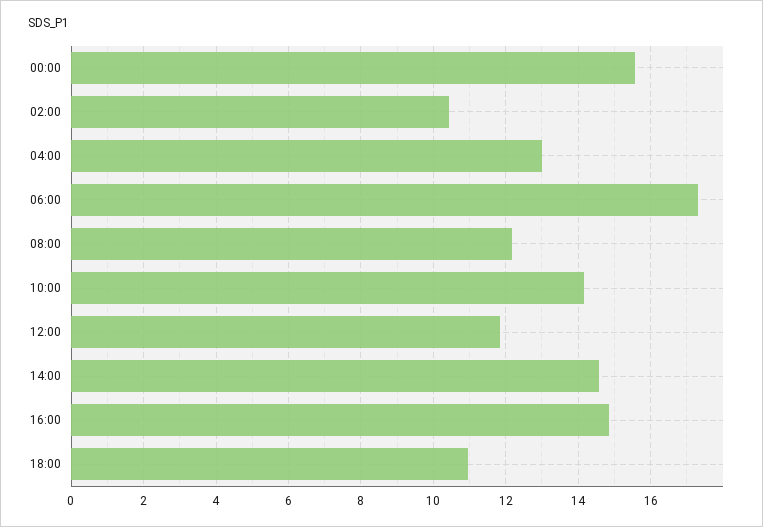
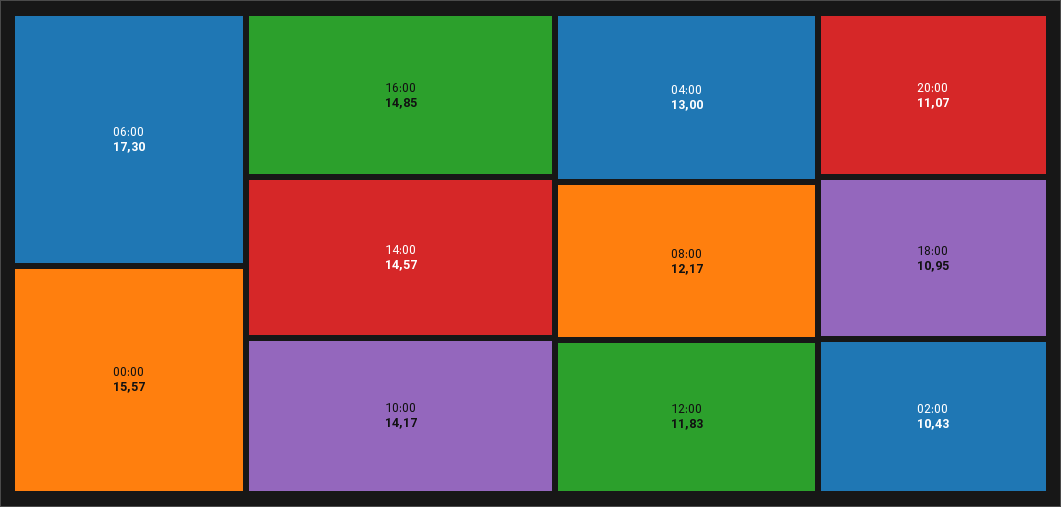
20:00: none -> 11.07

